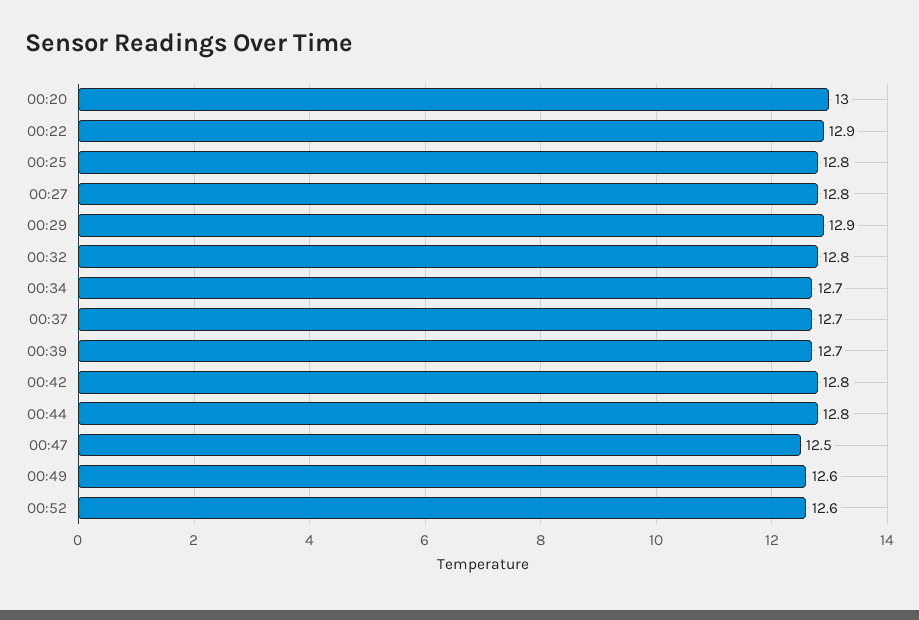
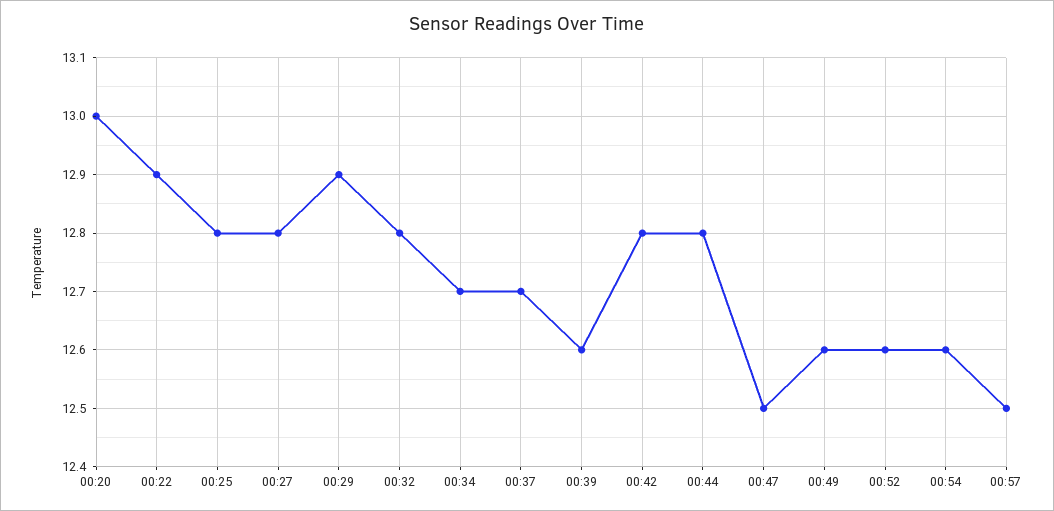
00:39: 12.7 -> 12.6
00:54: none -> 12.6
00:57: none -> 12.5

